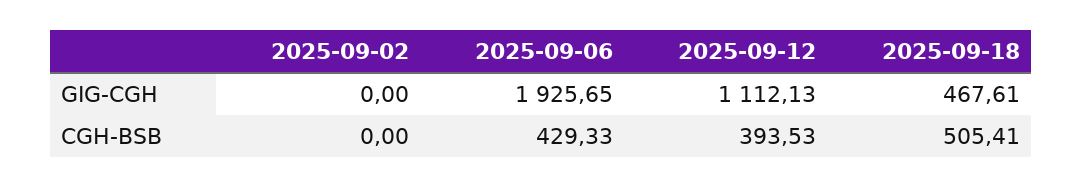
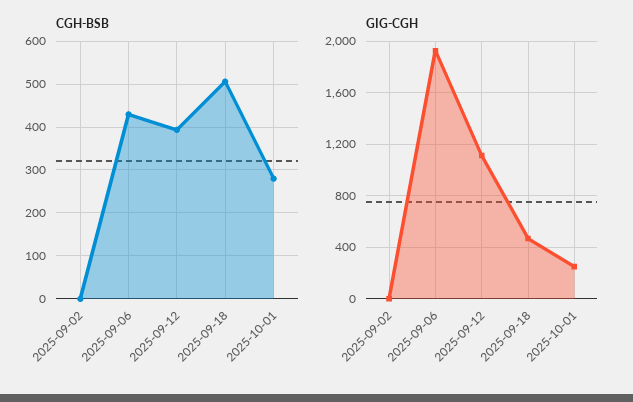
CGH-BSB, 2025-10-01: none -> 280
GIG-CGH, 2025-10-01: none -> 250

